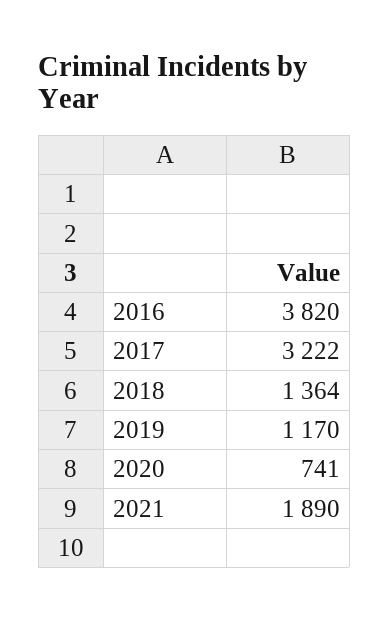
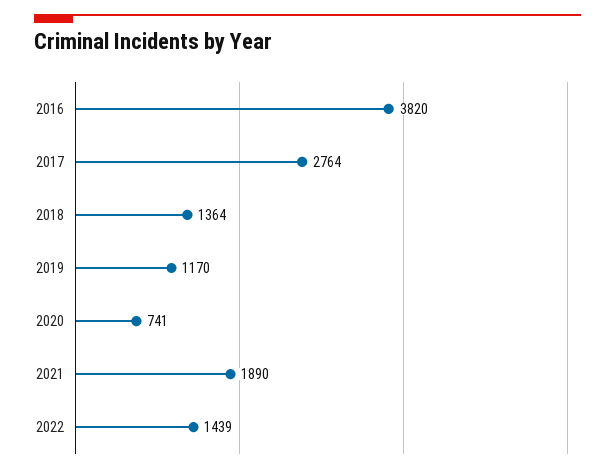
2017: 3222 -> 2764
2022: none -> 1439

